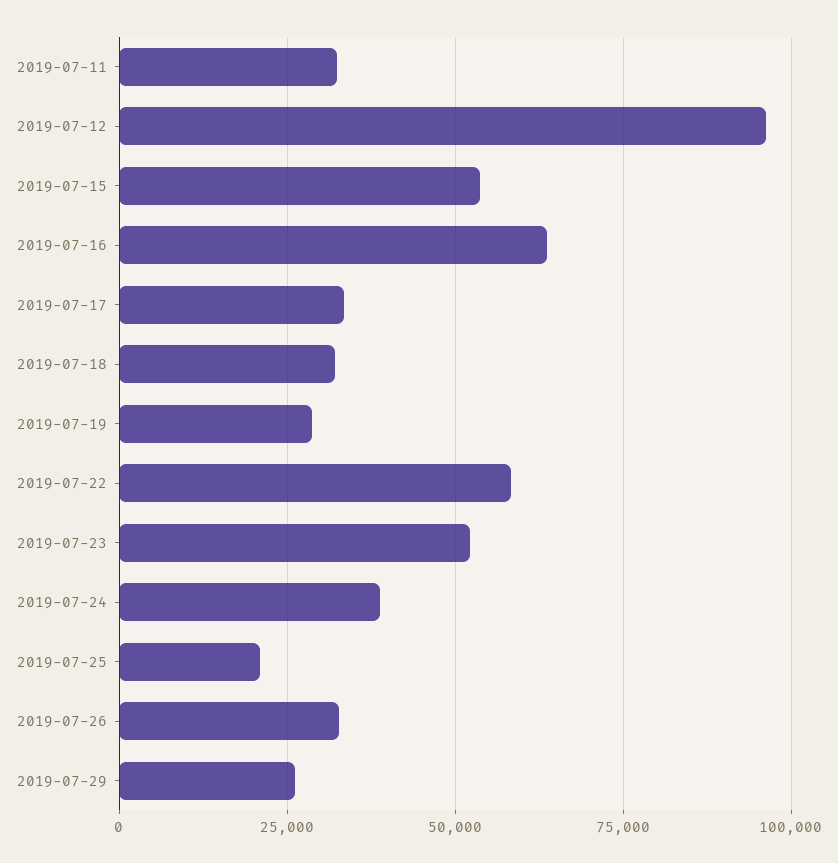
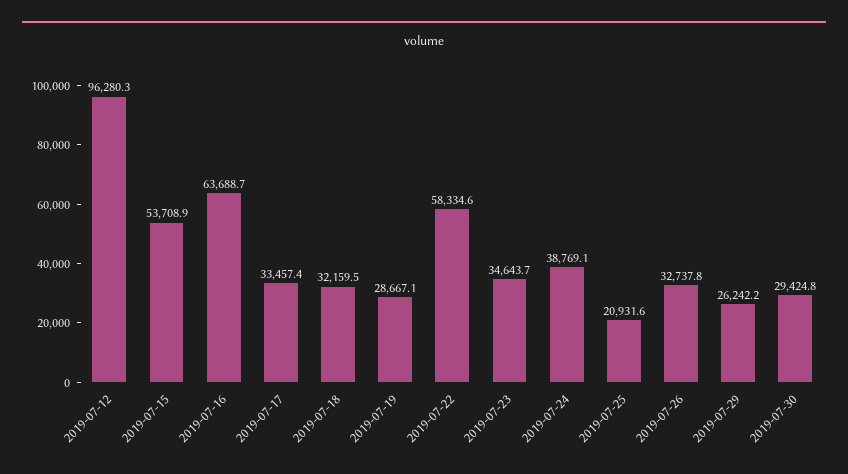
2019-07-11: 32500 -> none
2019-07-23: 52500 -> 34643.7
2019-07-30: none -> 29424.8

